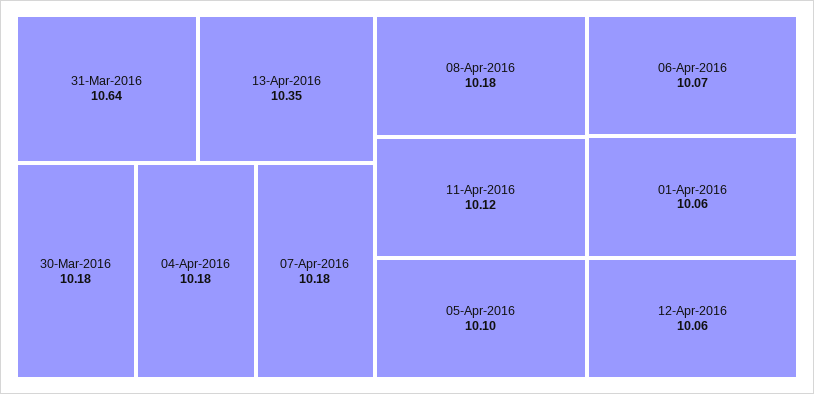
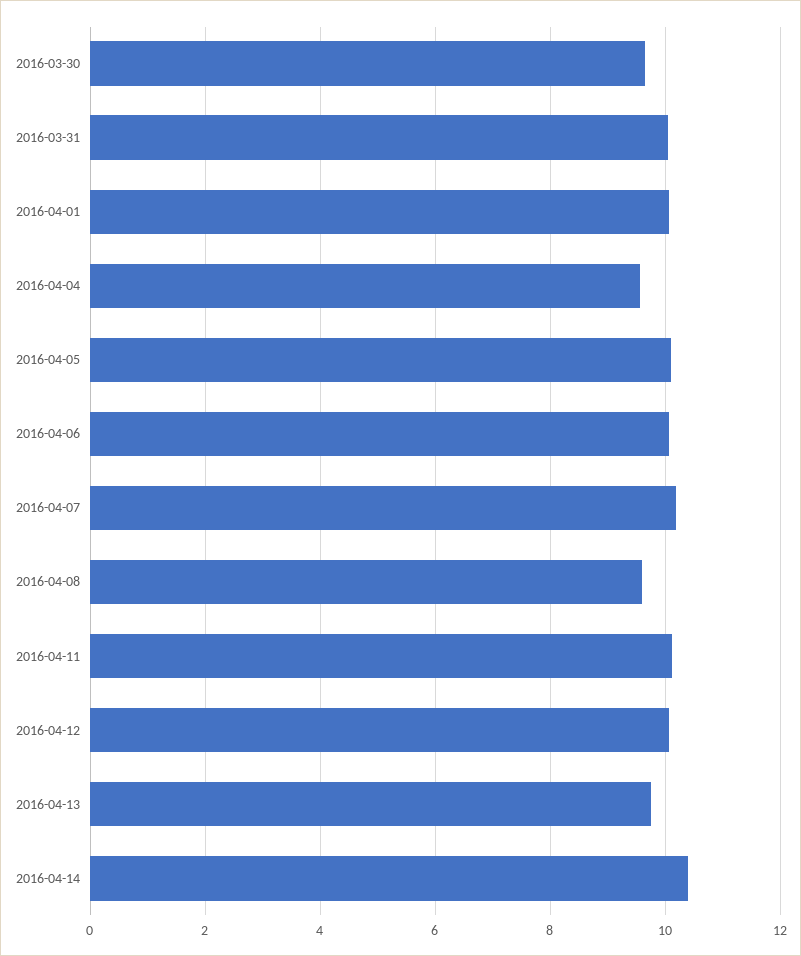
31-Mar-2016: 10.64 -> 10
13-Apr-2016: 10.35 -> 9.8
30-Mar-2016: 10.18 -> 9.6
04-Apr-2016: 10.18 -> 9.6
08-Apr-2016: 10.18 -> 9.6
2016-04-14: none -> 10.4

